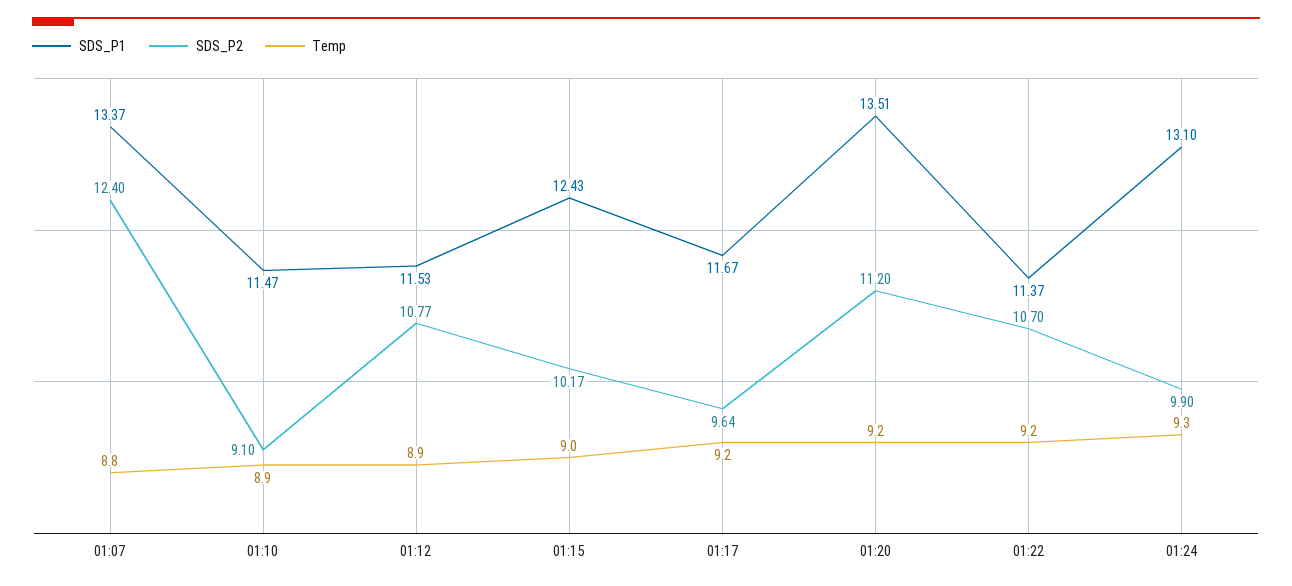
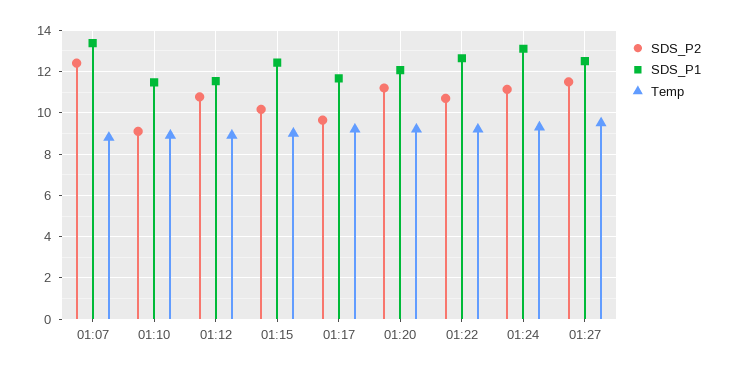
SDS_P1, 01:20: 13.51 -> 12
SDS_P1, 01:22: 11.37 -> 12.5
SDS_P2, 01:24: 9.9 -> 11
SDS_P2, 01:27: none -> 11.5
SDS_P1, 01:27: none -> 12.5
Temp, 01:27: none -> 9.5

